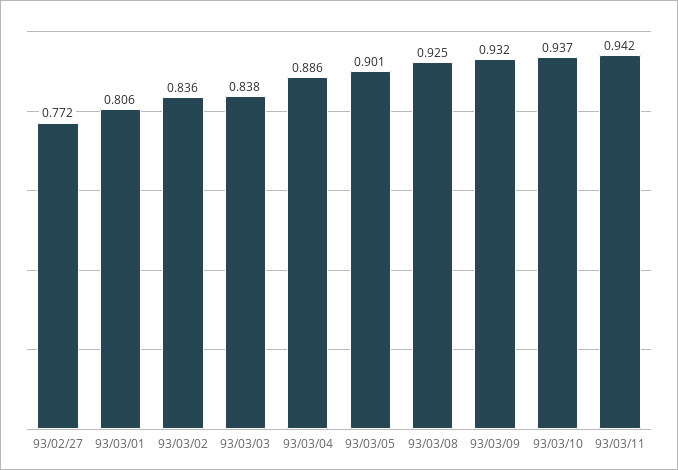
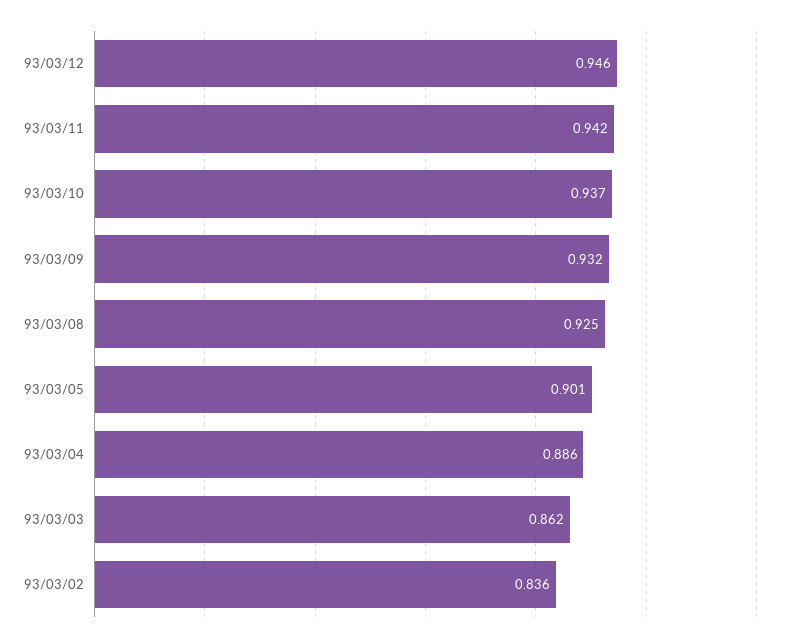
93/02/27: 0.772 -> none
93/03/01: 0.806 -> none
93/03/03: 0.838 -> 0.862
93/03/12: none -> 0.946

